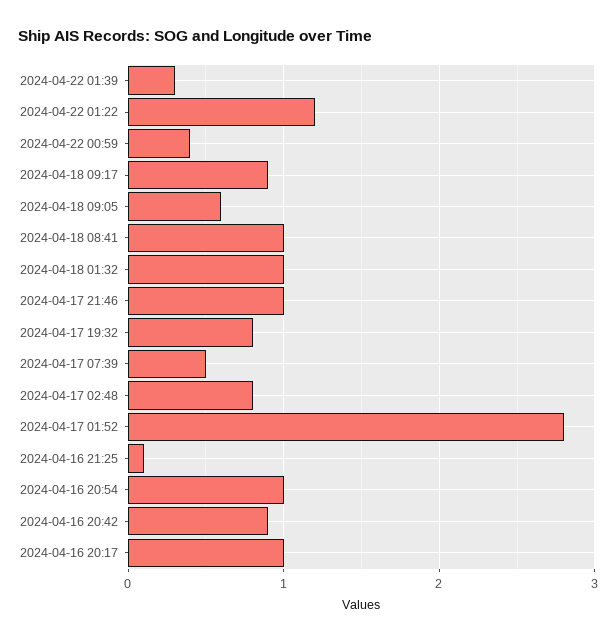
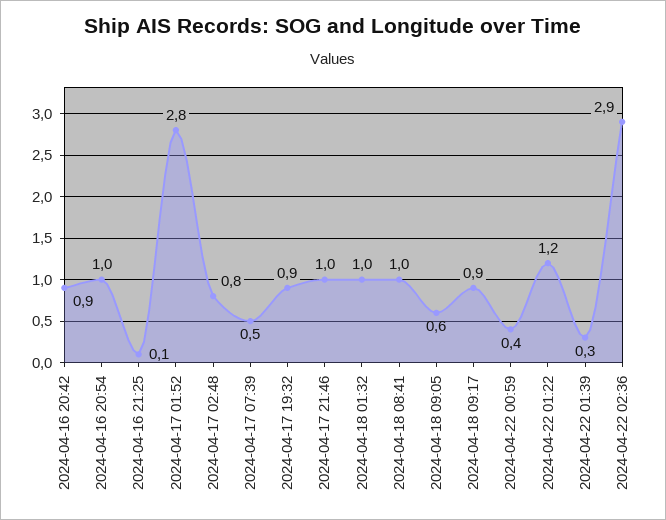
2024-04-17 19:32: 0.8 -> 0.9
2024-04-16 20:17: 1 -> none
2024-04-22 02:36: none -> 2.9

